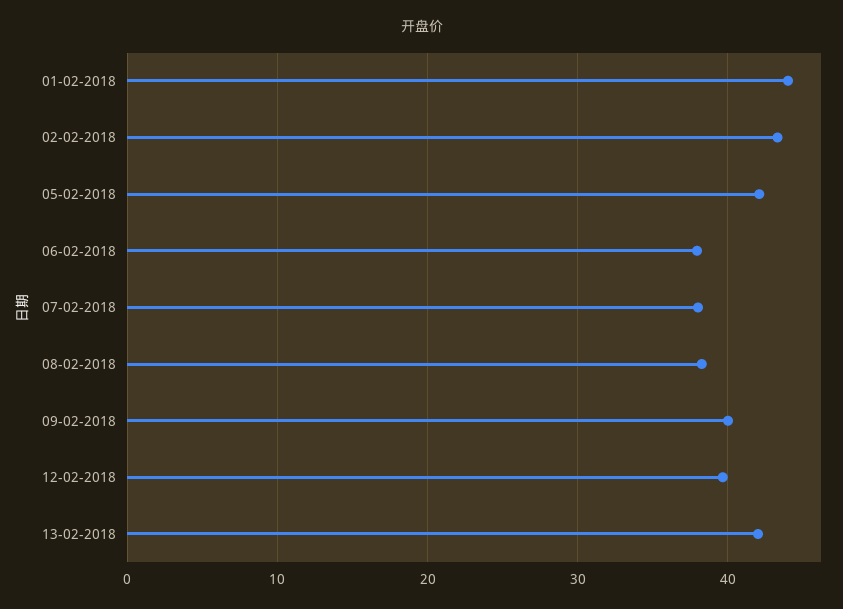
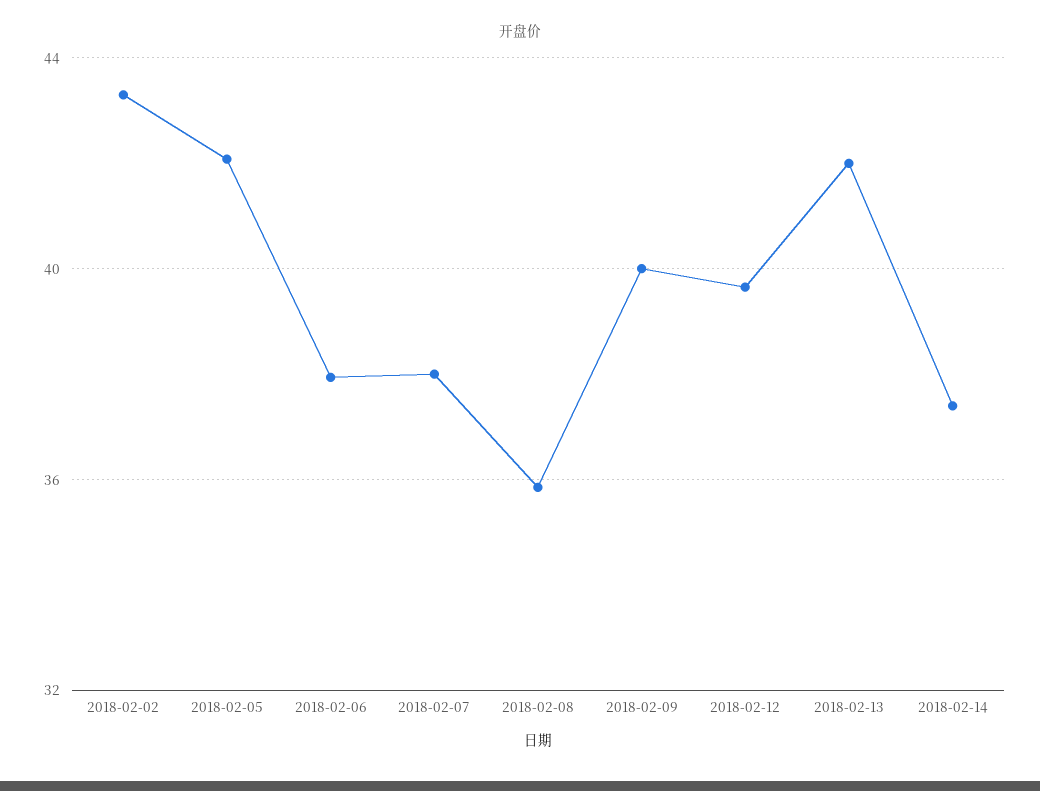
01-02-2018: 44 -> none
08-02-2018: 38 -> 36
2018-02-14: none -> 37.5

